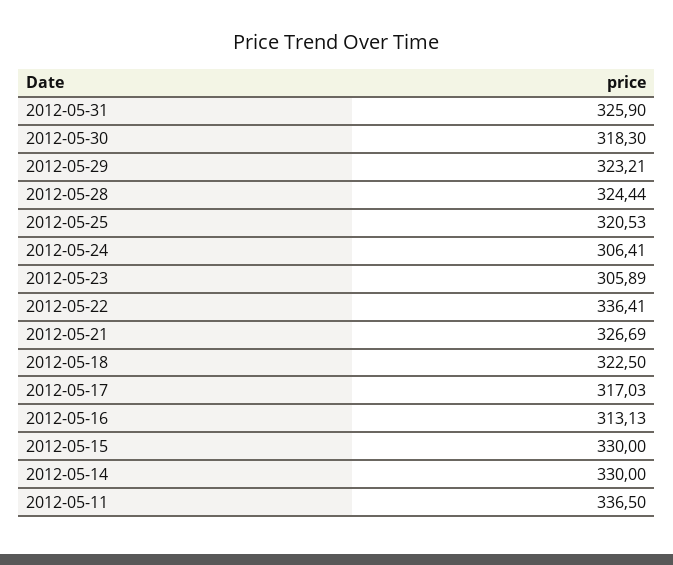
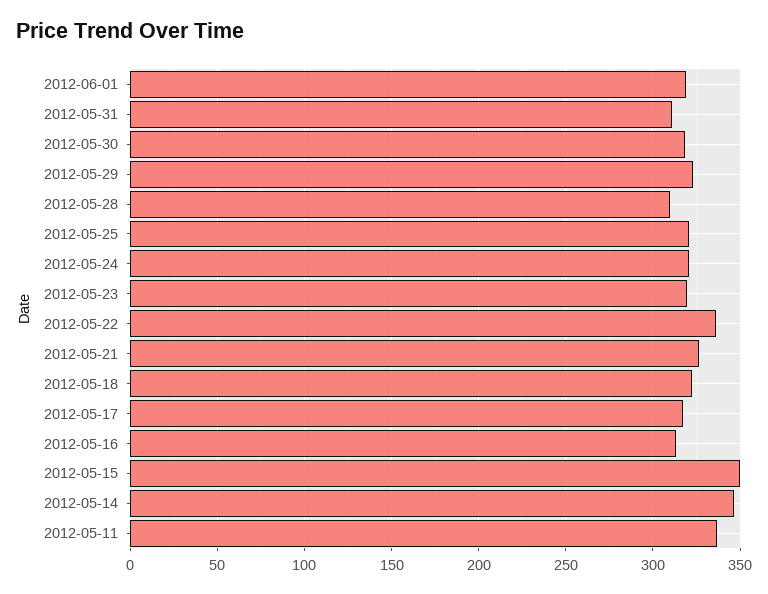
2012-05-31: 325.9 -> 310
2012-05-28: 324.44 -> 310
2012-05-24: 306.41 -> 320
2012-05-23: 305.89 -> 320
2012-05-15: 330 -> 350
2012-05-14: 330 -> 345
2012-06-01: none -> 320

